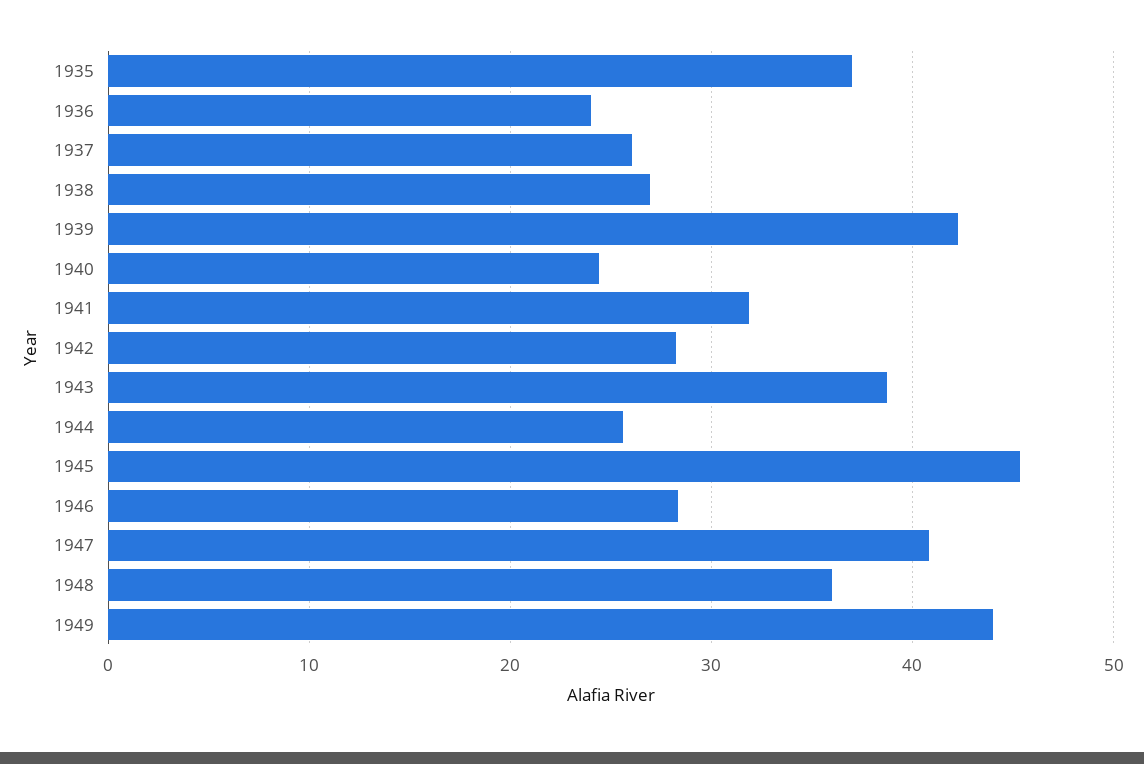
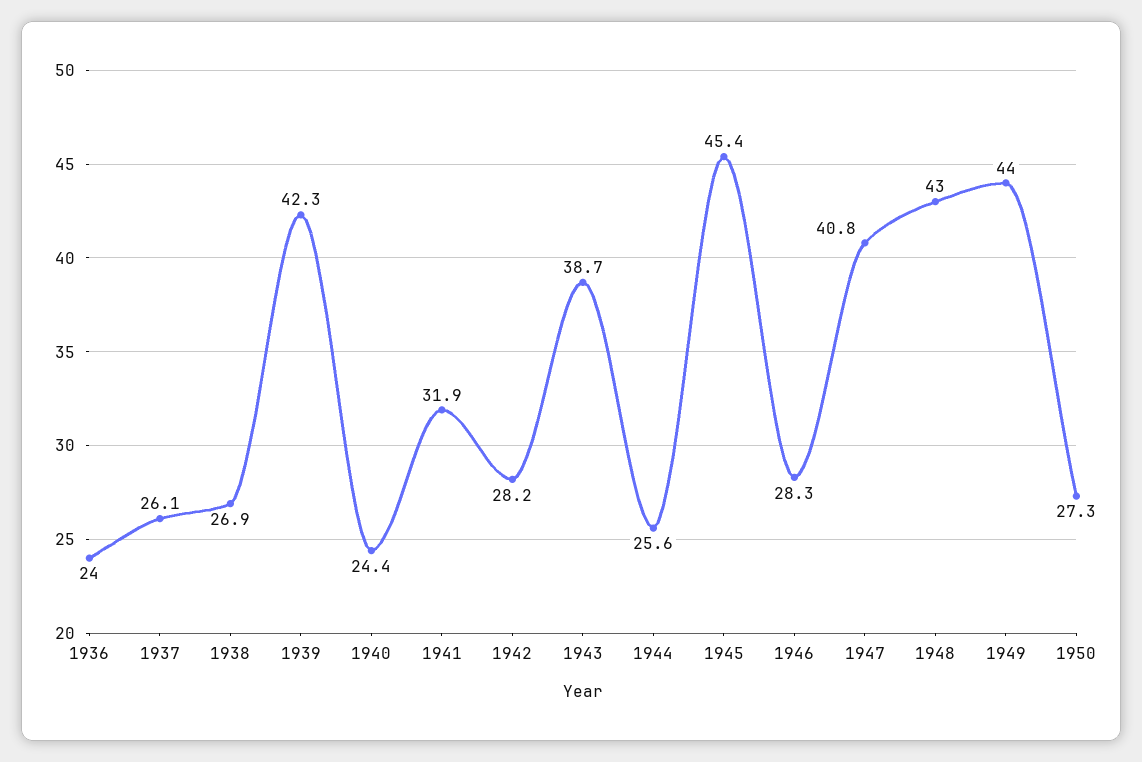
1935: 37 -> none
1948: 36 -> 43
1950: none -> 27.3

